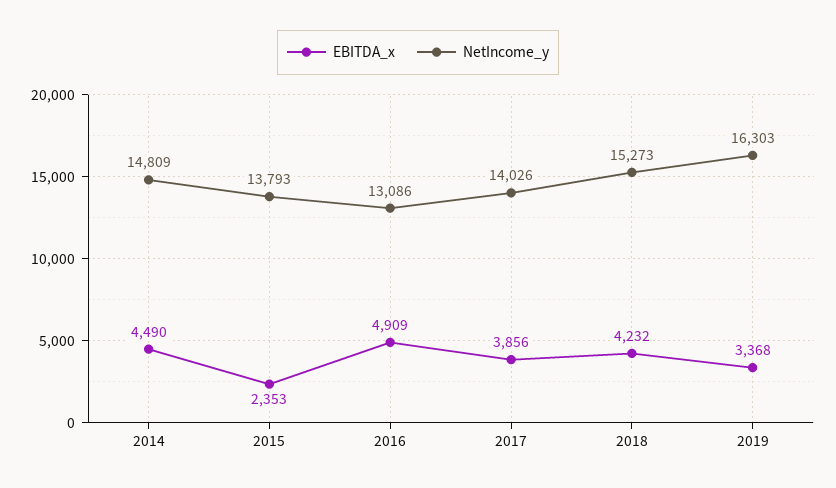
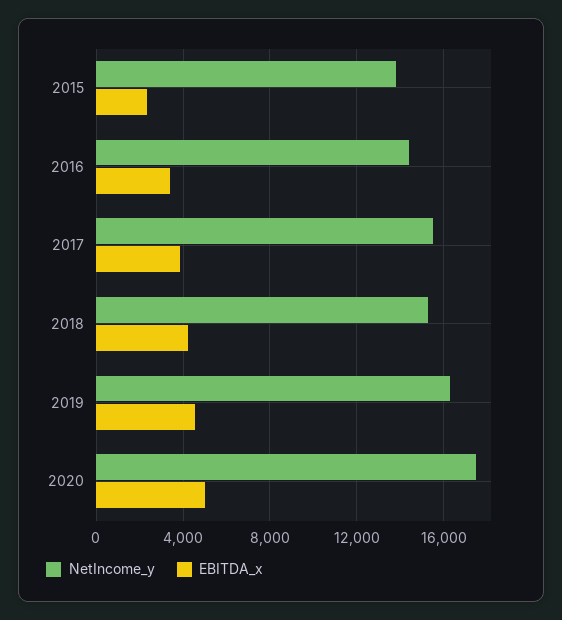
EBITDA_x, 2014: 4490 -> none
NetIncome_y, 2014: 14809 -> none
EBITDA_x, 2016: 4909 -> 3500
NetIncome_y, 2016: 13086 -> 14500
NetIncome_y, 2017: 14026 -> 15500
EBITDA_x, 2019: 3368 -> 4500
NetIncome_y, 2020: none -> 17500
EBITDA_x, 2020: none -> 5000

